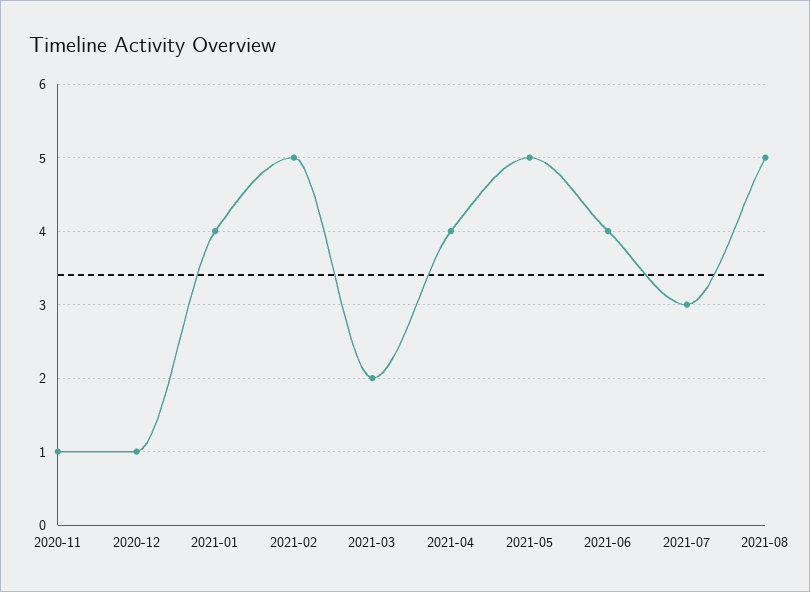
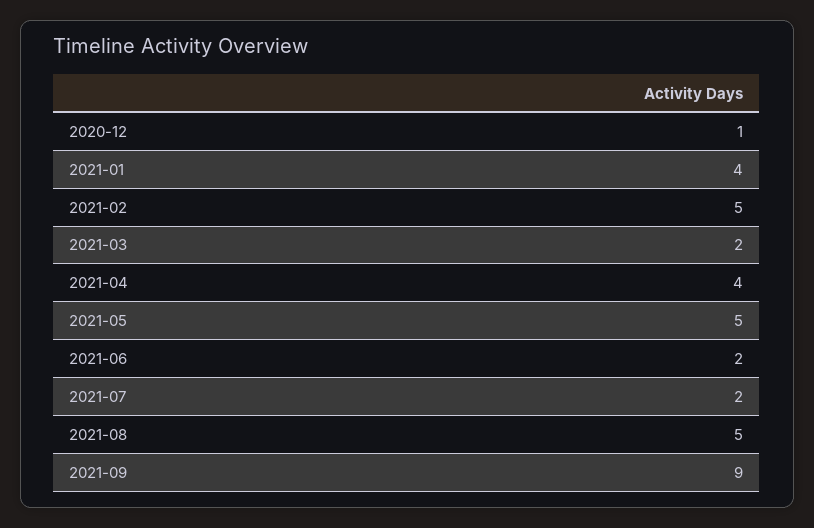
2020-11: 1 -> none
2021-06: 4 -> 2
2021-07: 3 -> 2
2021-09: none -> 9

